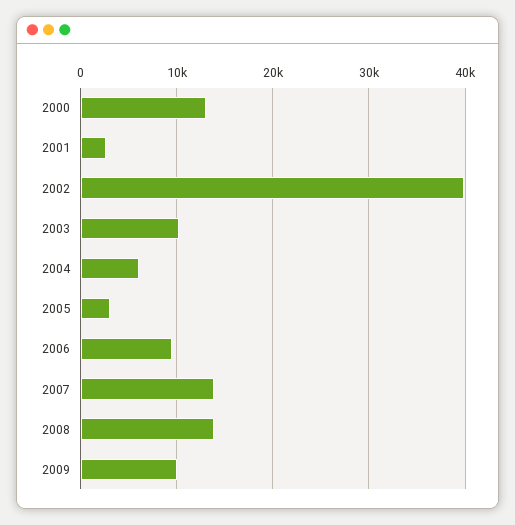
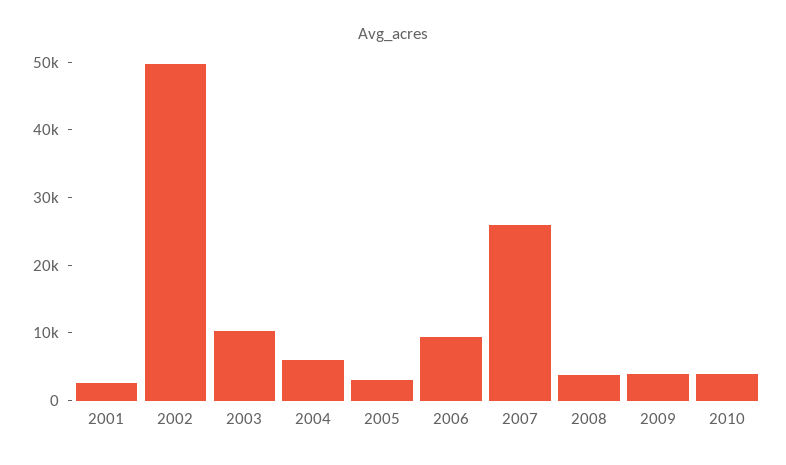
2000: 13000 -> none
2002: 40000 -> 50000
2007: 14000 -> 26000
2008: 14000 -> 4000
2009: 10000 -> 4000
2010: none -> 4000

